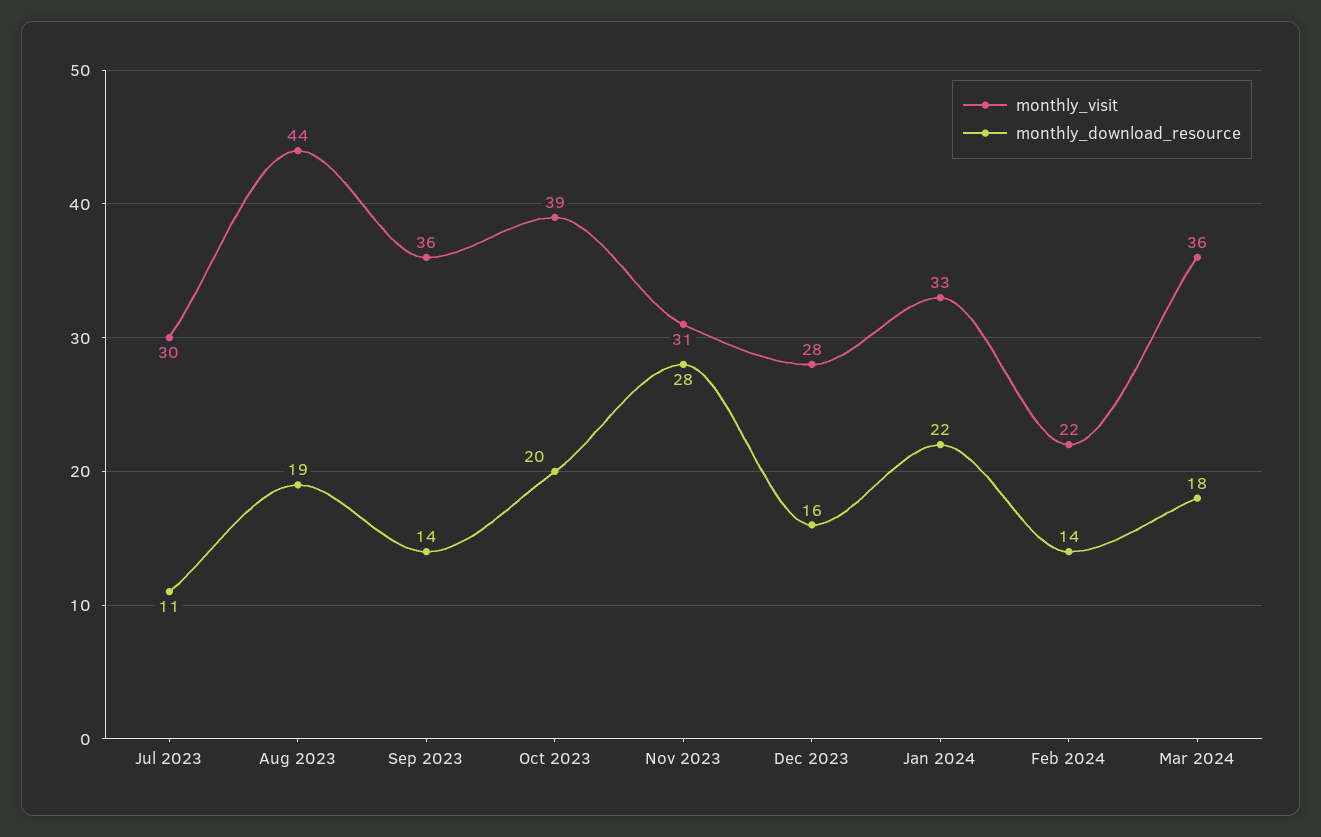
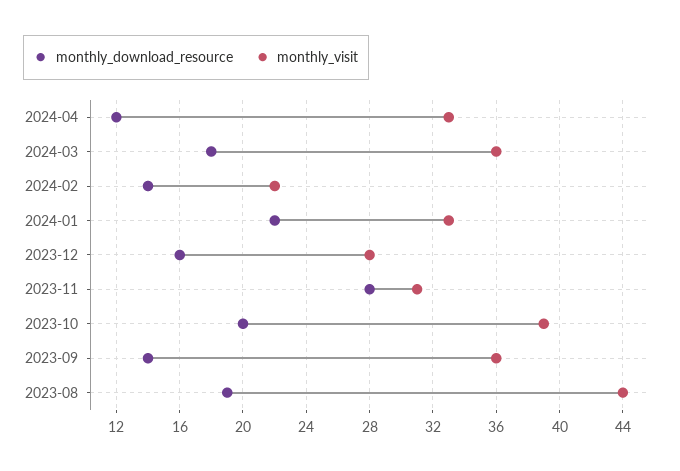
monthly_visit, Jul 2023: 30 -> none
monthly_download_resource, Jul 2023: 11 -> none
monthly_download_resource, 2024-04: none -> 12
monthly_visit, 2024-04: none -> 33

